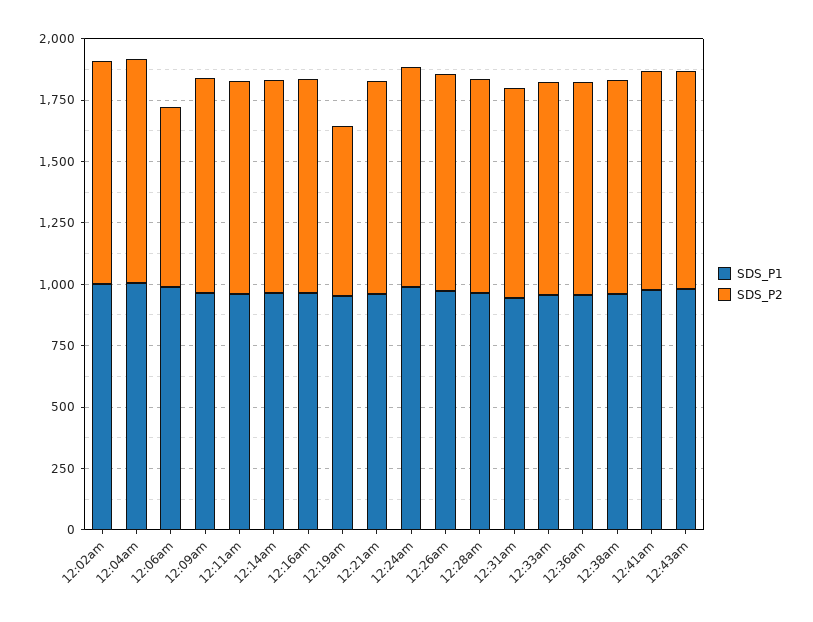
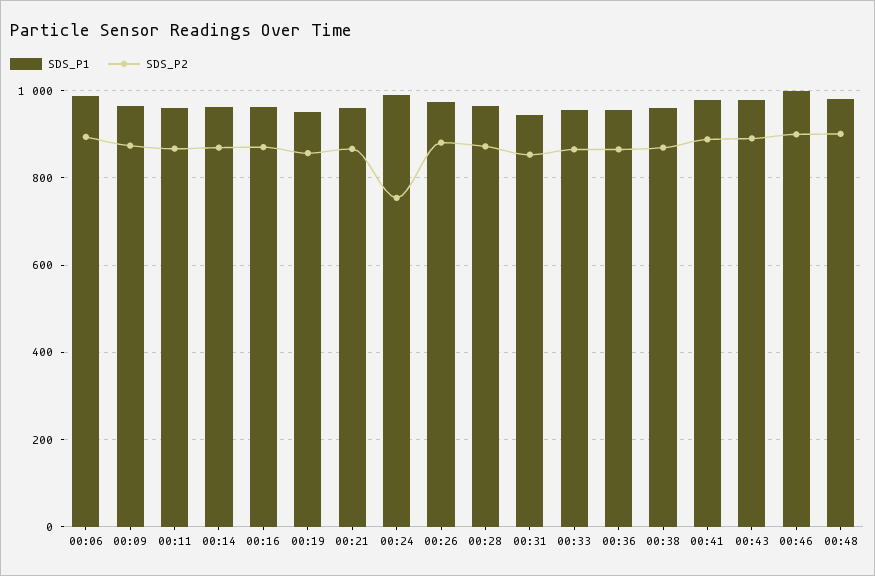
SDS_P1, 12:02am: 1000 -> none
SDS_P2, 12:02am: 900 -> none
SDS_P1, 12:04am: 1000 -> none
SDS_P2, 12:04am: 900 -> none
SDS_P2, 12:06am: 750 -> 900
SDS_P2, 12:19am: 700 -> 860
SDS_P2, 12:24am: 900 -> 760
SDS_P1, 00:46: none -> 1000
SDS_P2, 00:46: none -> 900
SDS_P1, 00:48: none -> 980
SDS_P2, 00:48: none -> 900

